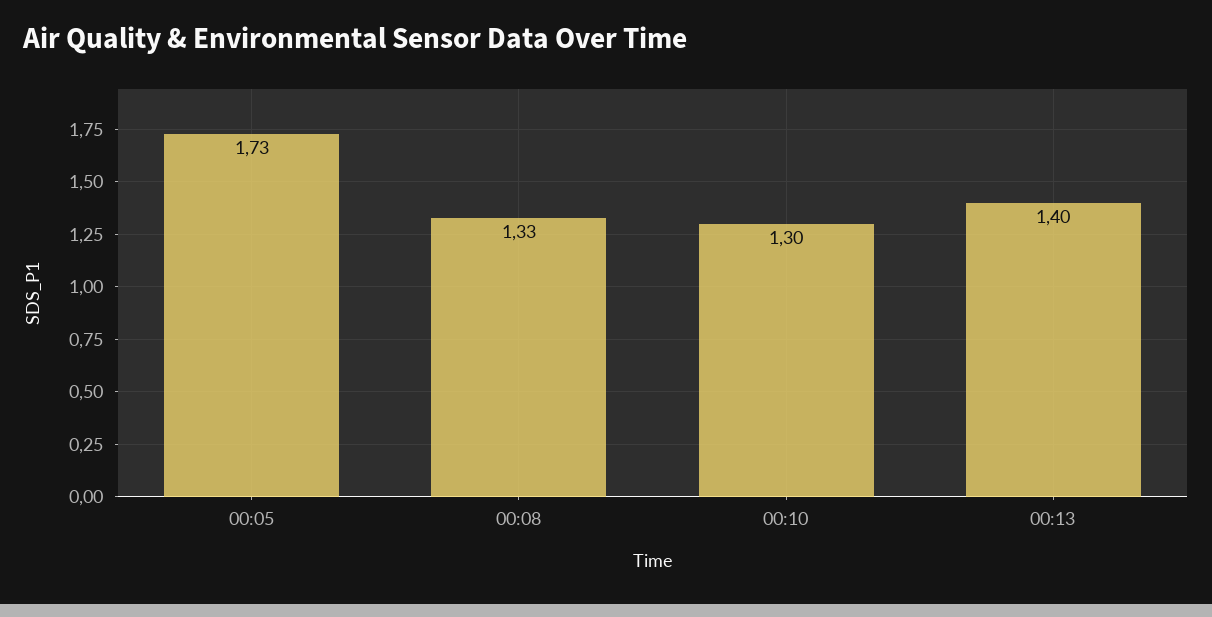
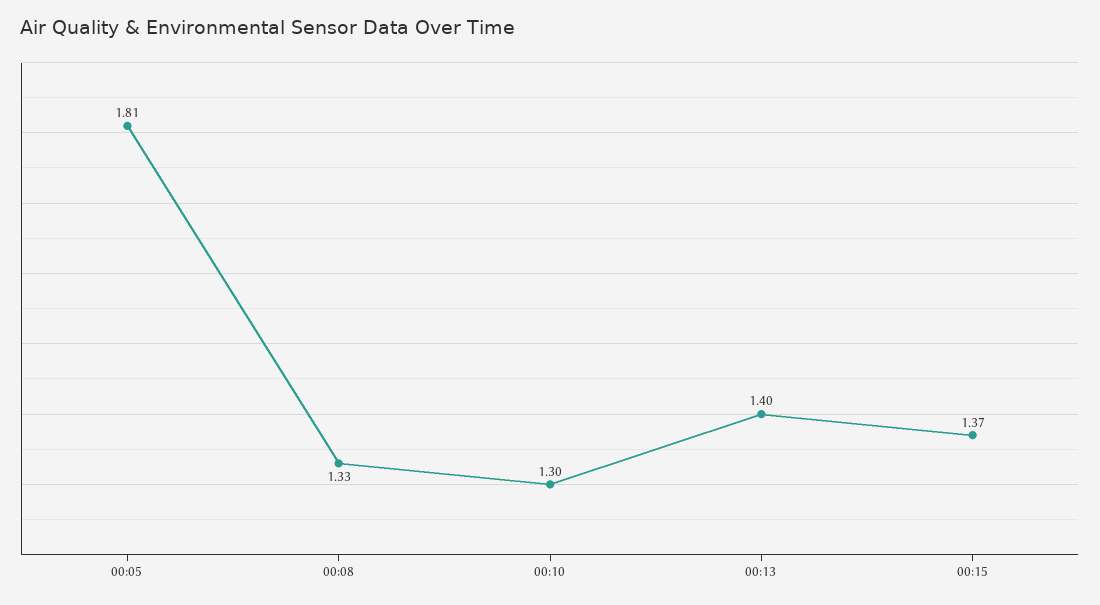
00:05: 1.73 -> 1.81
00:15: none -> 1.37

